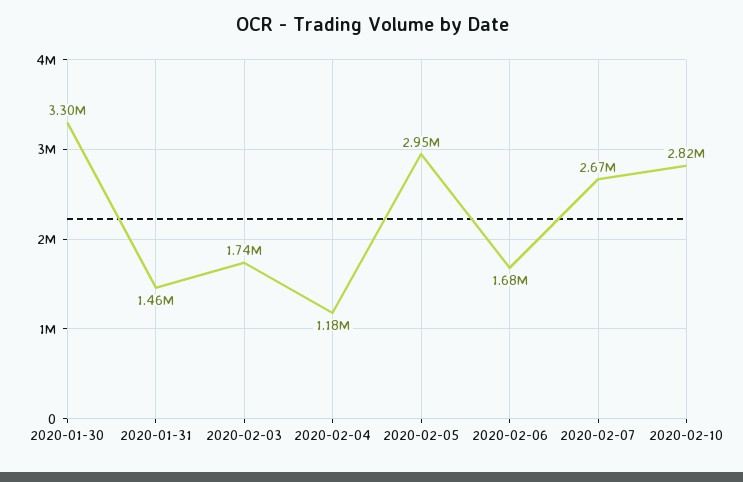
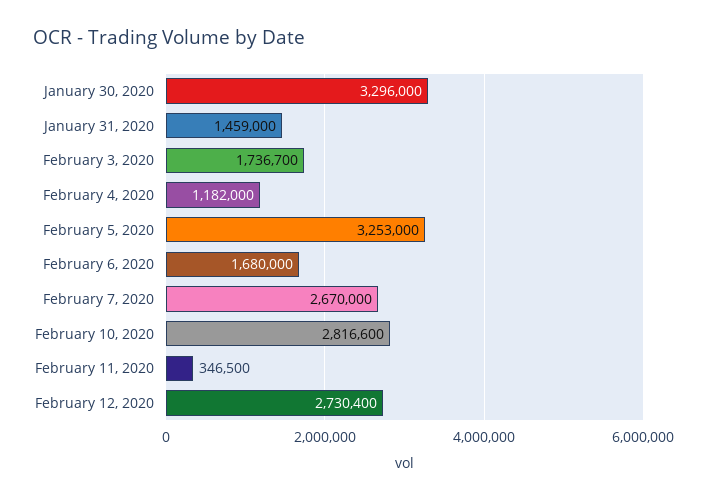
2020-02-05: 2950000 -> 3253000
February 11, 2020: none -> 346500
February 12, 2020: none -> 2730400

